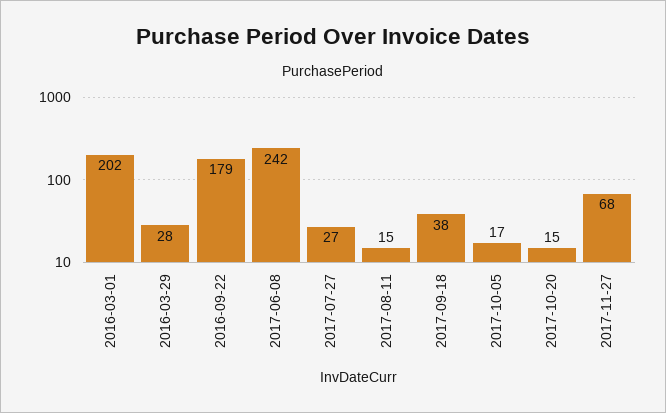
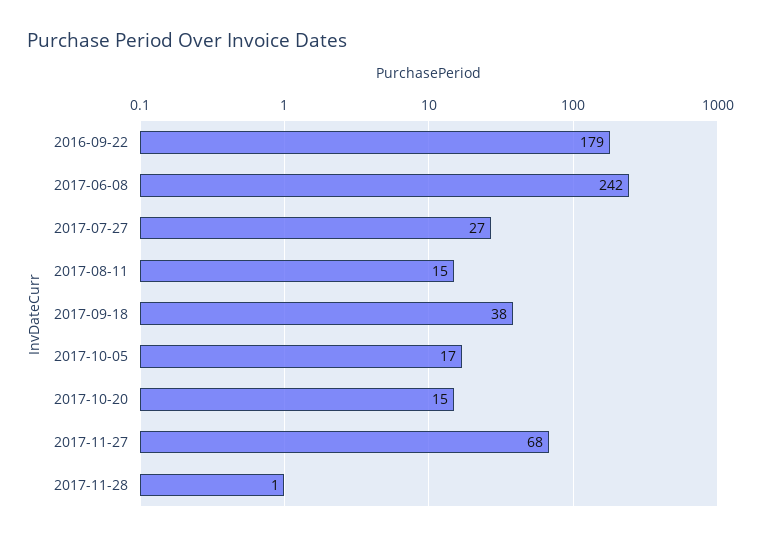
2016-03-01: 202 -> none
2016-03-29: 28 -> none
2017-11-28: none -> 1

